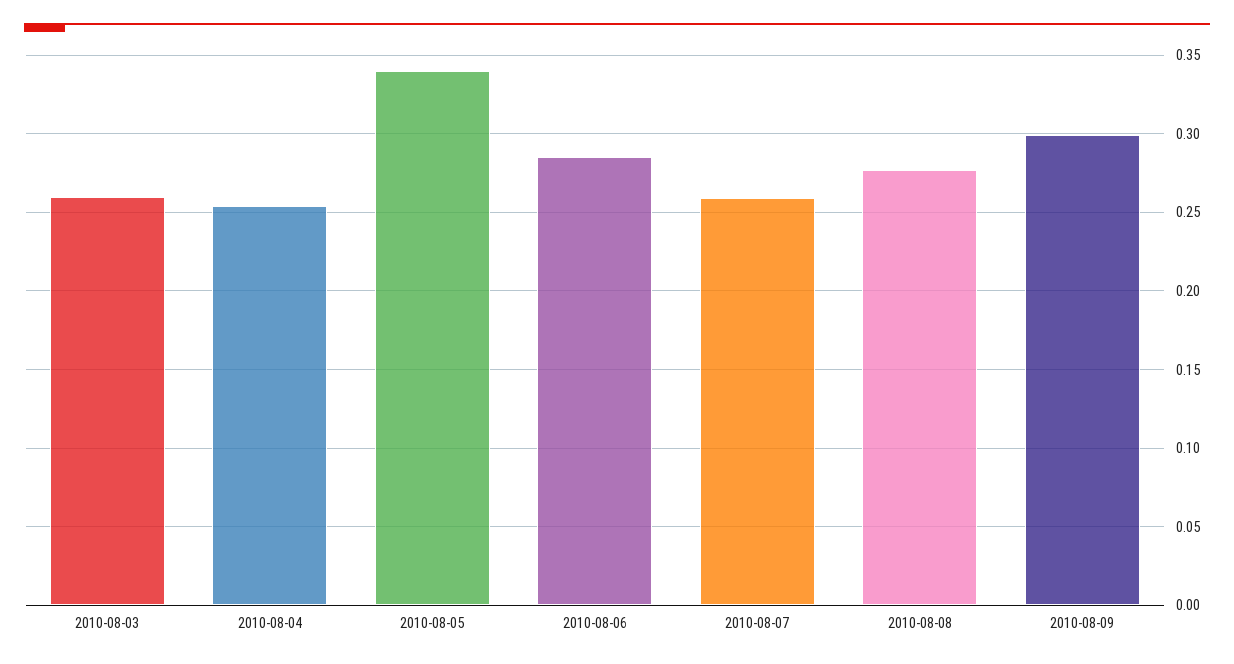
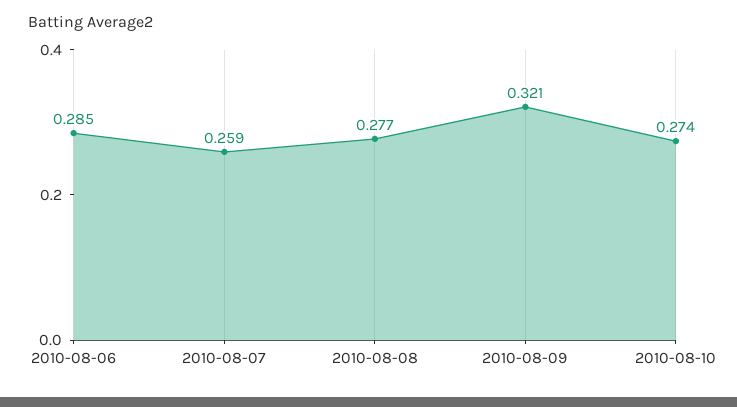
2010-08-03: 0.26 -> none
2010-08-04: 0.255 -> none
2010-08-05: 0.34 -> none
2010-08-09: 0.3 -> 0.321
2010-08-10: none -> 0.274

